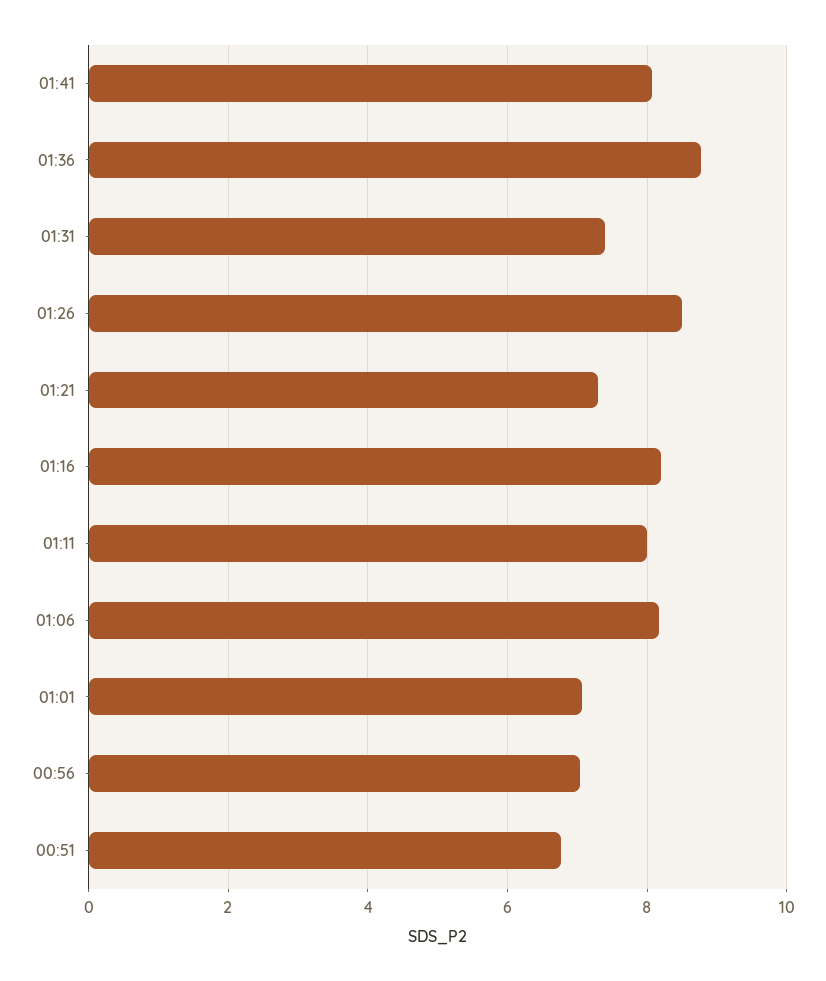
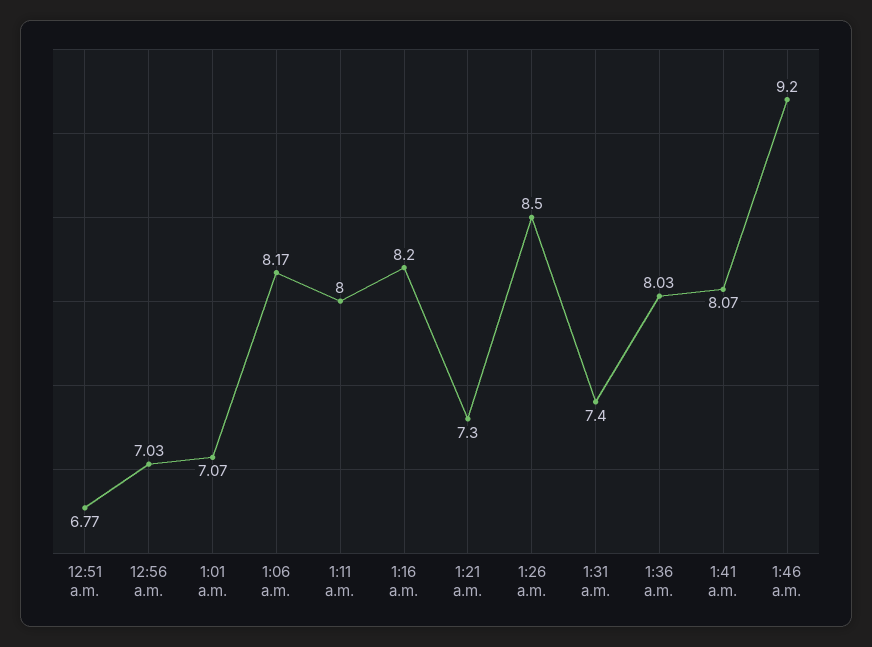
01:36: 8.8 -> 8.03
1:46 a.m.: none -> 9.2

